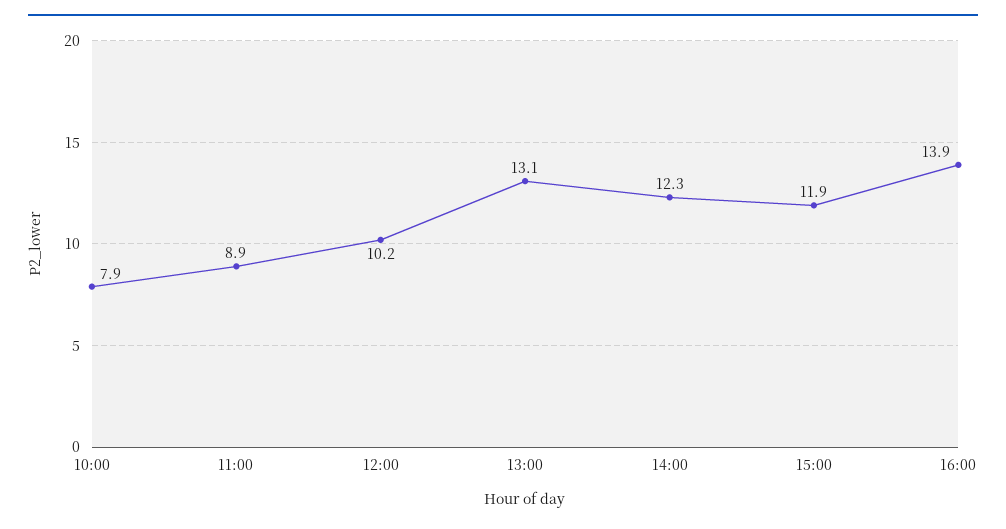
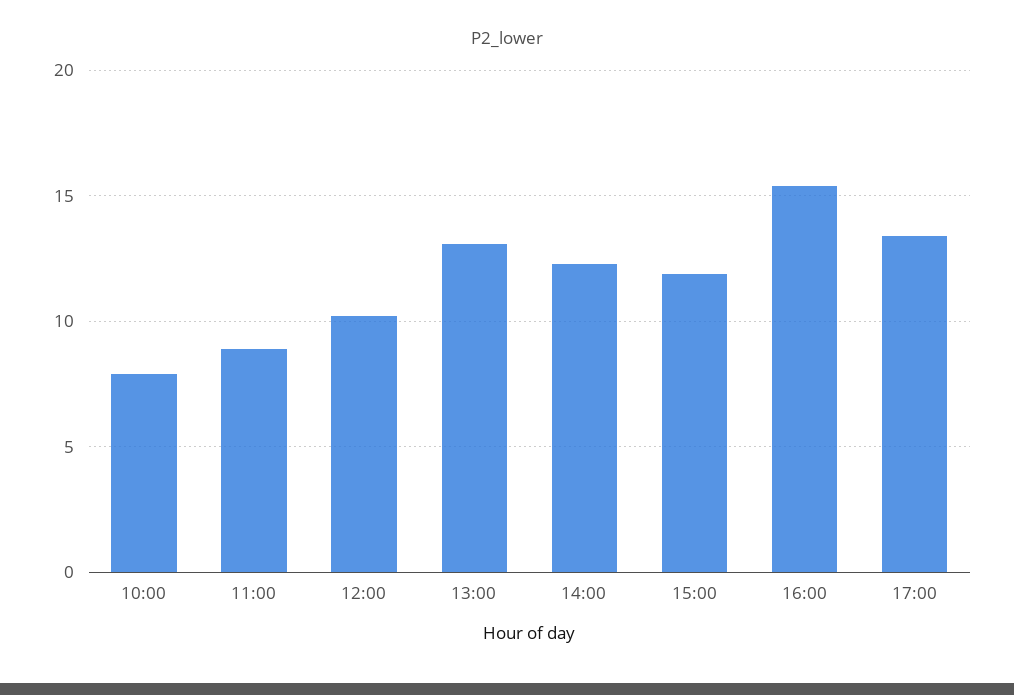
16:00: 13.9 -> 15.5
17:00: none -> 13.5

